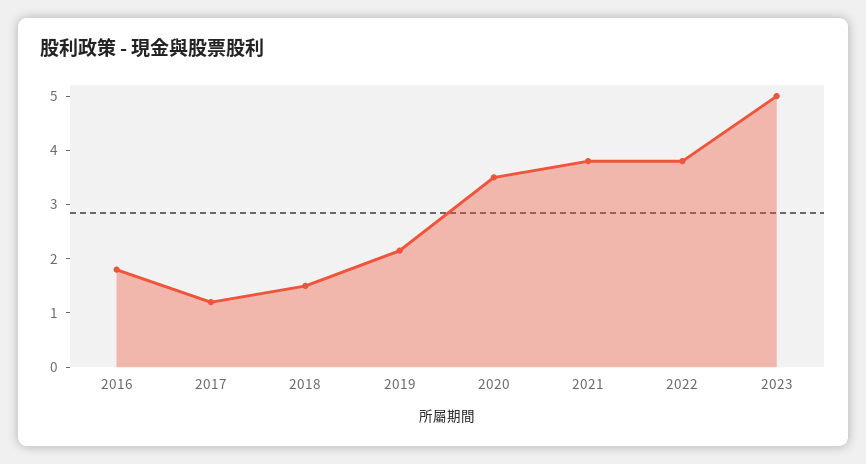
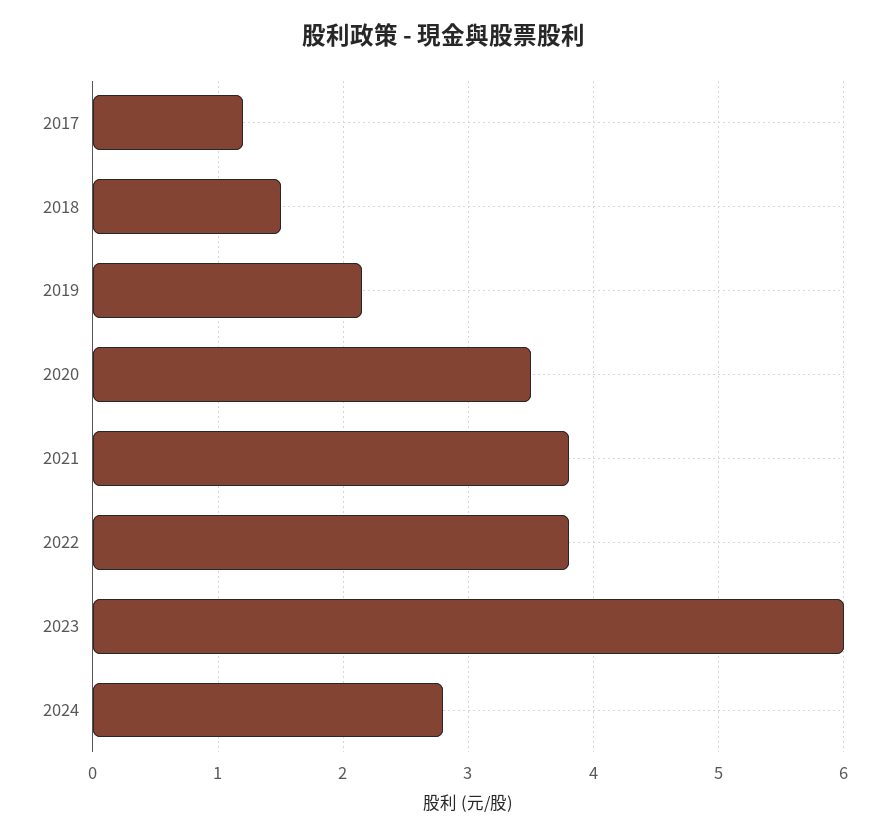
2016: 1.8 -> none
2023: 5 -> 6
2024: none -> 2.8

